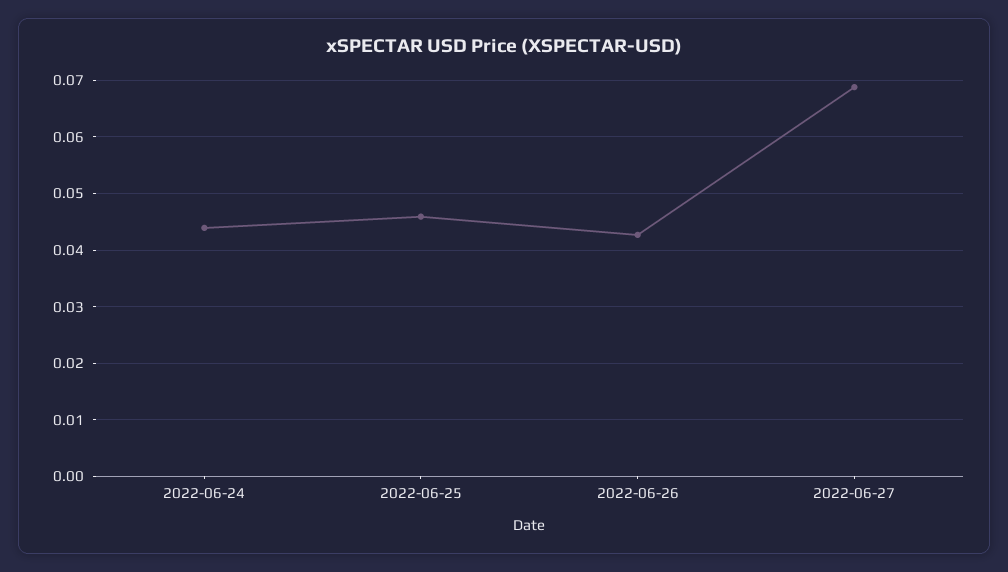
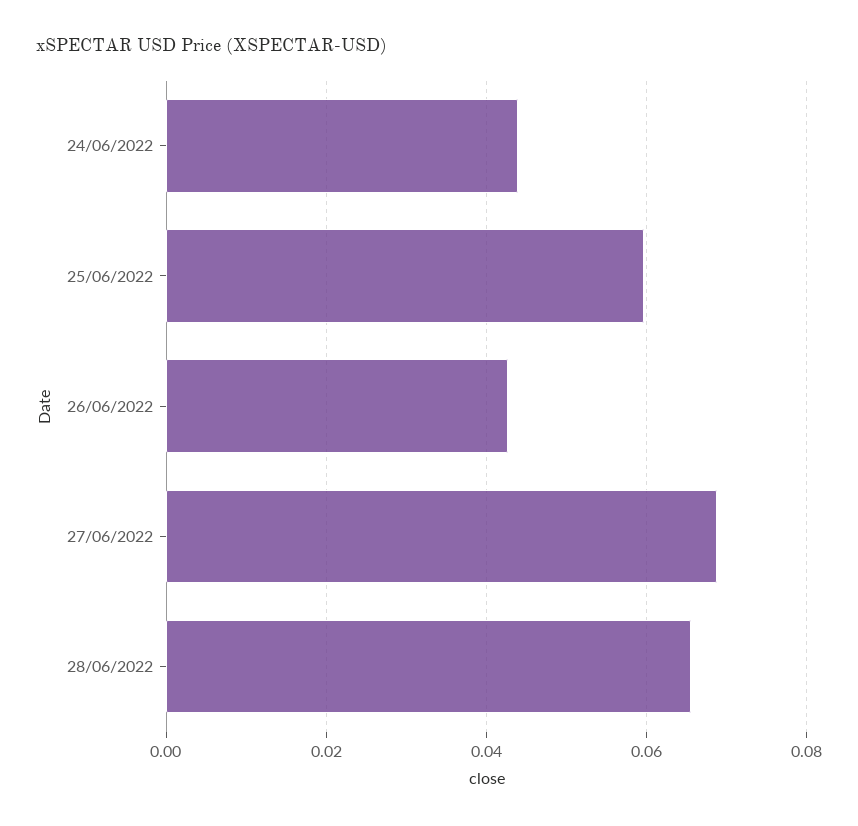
2022-06-25: 0.046 -> 0.06
28/06/2022: none -> 0.066

